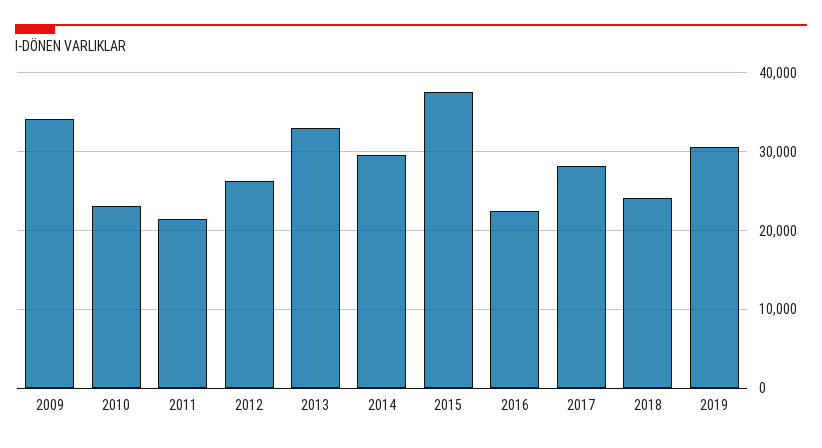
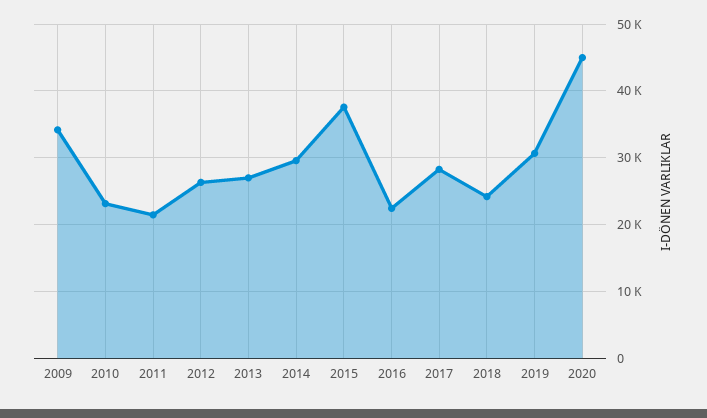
2013: 33000 -> 27000
2020: none -> 45000

